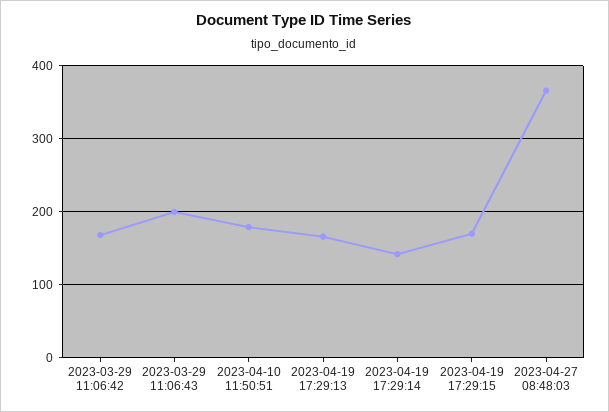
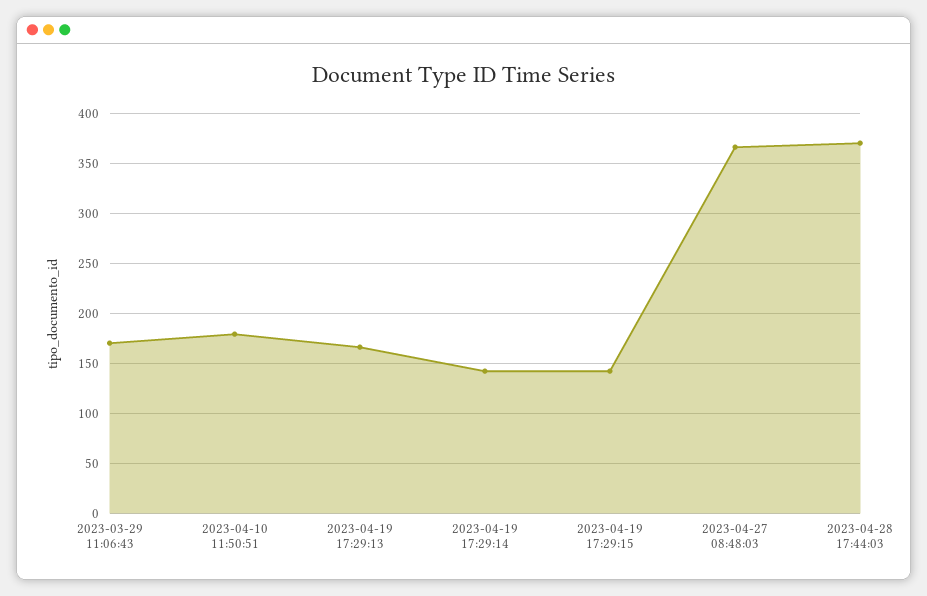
2023-03-29 11:06:42: 170 -> none
2023-03-29 11:06:43: 200 -> 170
2023-04-19 17:29:15: 170 -> 140
2023-04-28 17:44:03: none -> 370

